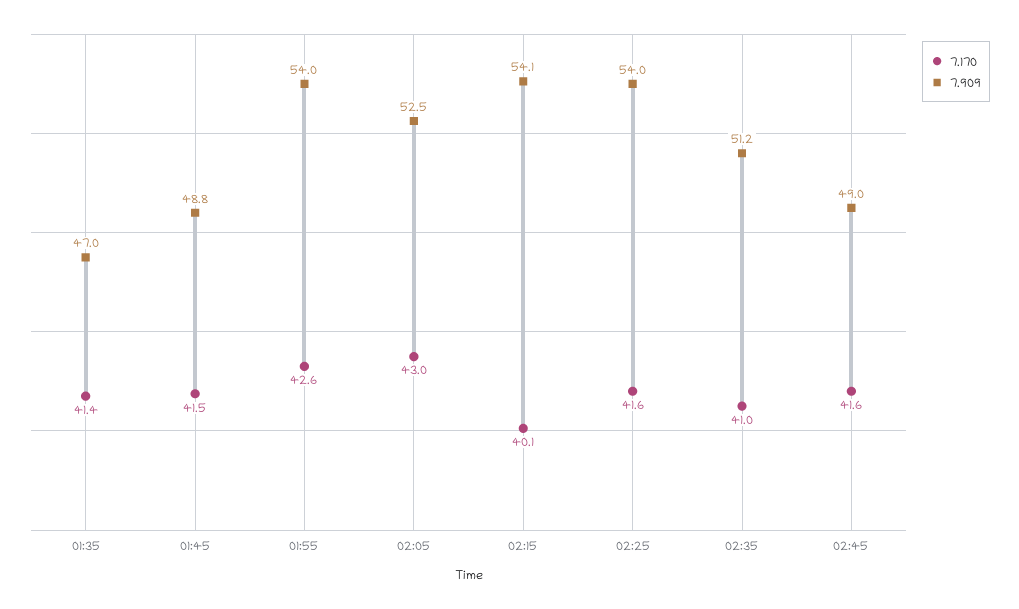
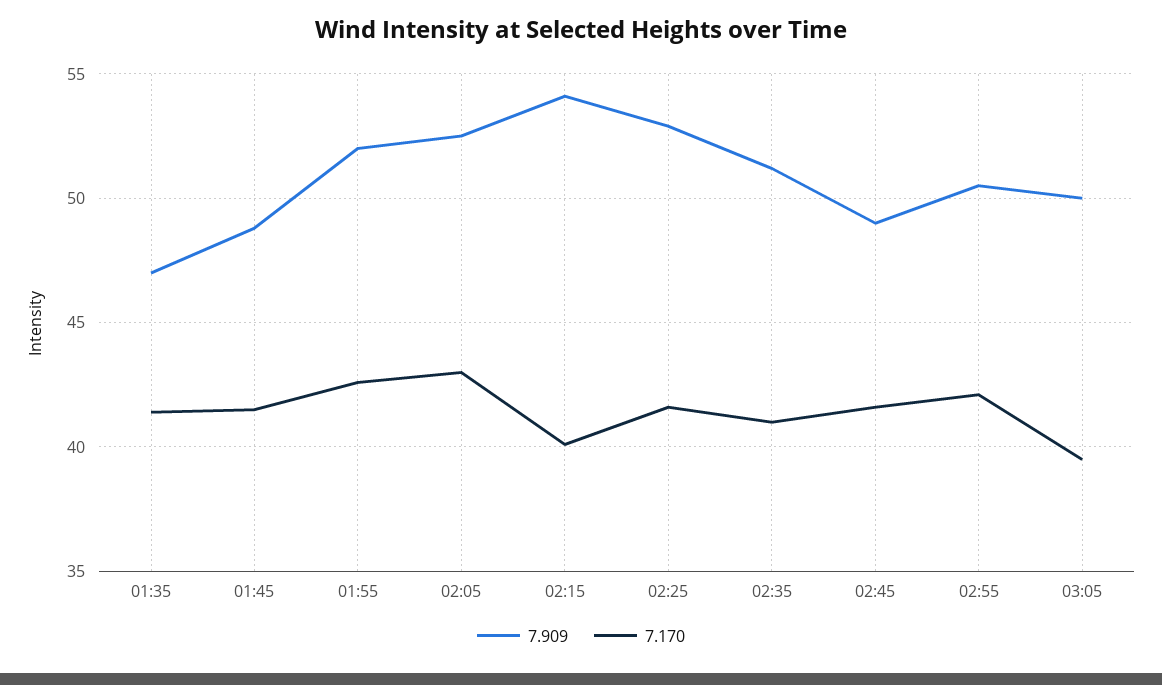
7.909, 01:55: 54 -> 52
7.909, 02:25: 54 -> 53
7.909, 02:55: none -> 50.5
7.170, 02:55: none -> 42
7.909, 03:05: none -> 50
7.170, 03:05: none -> 39.5

